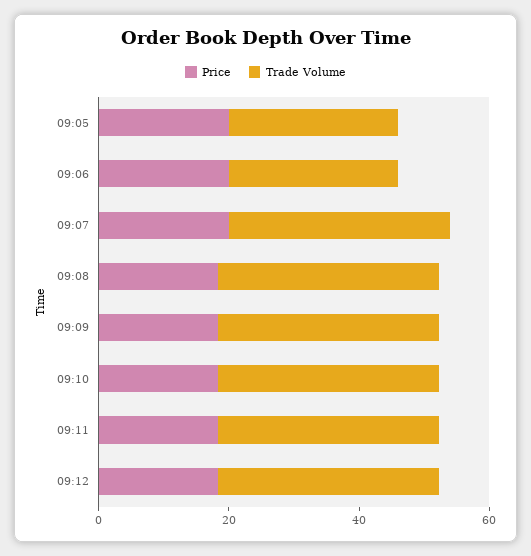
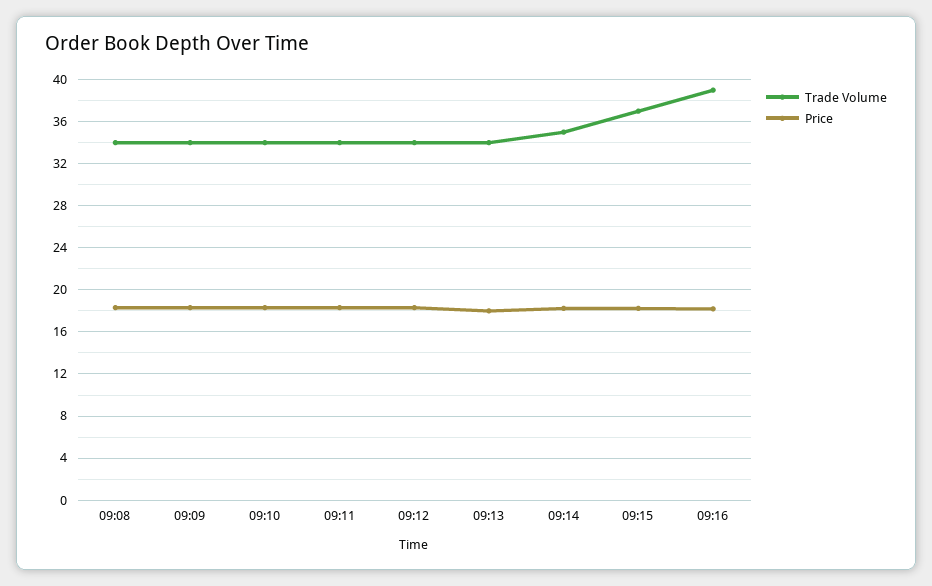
Price, 09:05: 20 -> none
Trade Volume, 09:05: 25 -> none
Price, 09:06: 20 -> none
Trade Volume, 09:06: 25 -> none
Price, 09:07: 20 -> none
Trade Volume, 09:07: 35 -> none
Trade Volume, 09:13: none -> 34
Price, 09:13: none -> 18
Trade Volume, 09:14: none -> 35
Price, 09:14: none -> 18
Trade Volume, 09:15: none -> 37
Price, 09:15: none -> 18
Trade Volume, 09:16: none -> 39
Price, 09:16: none -> 18

